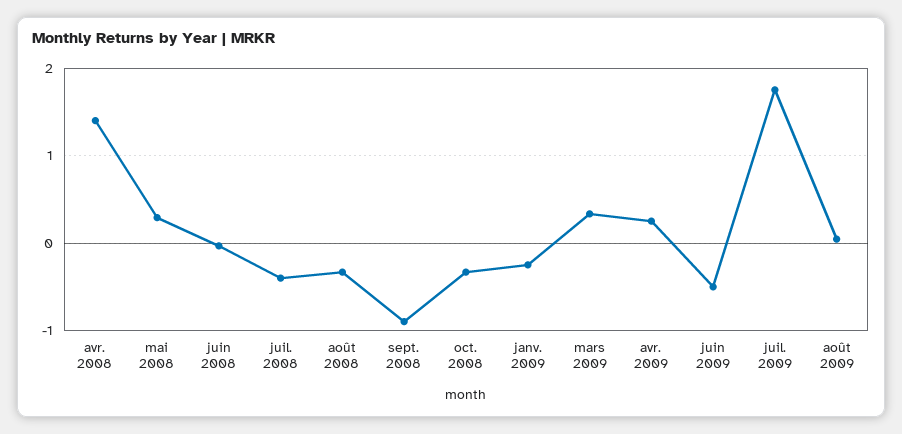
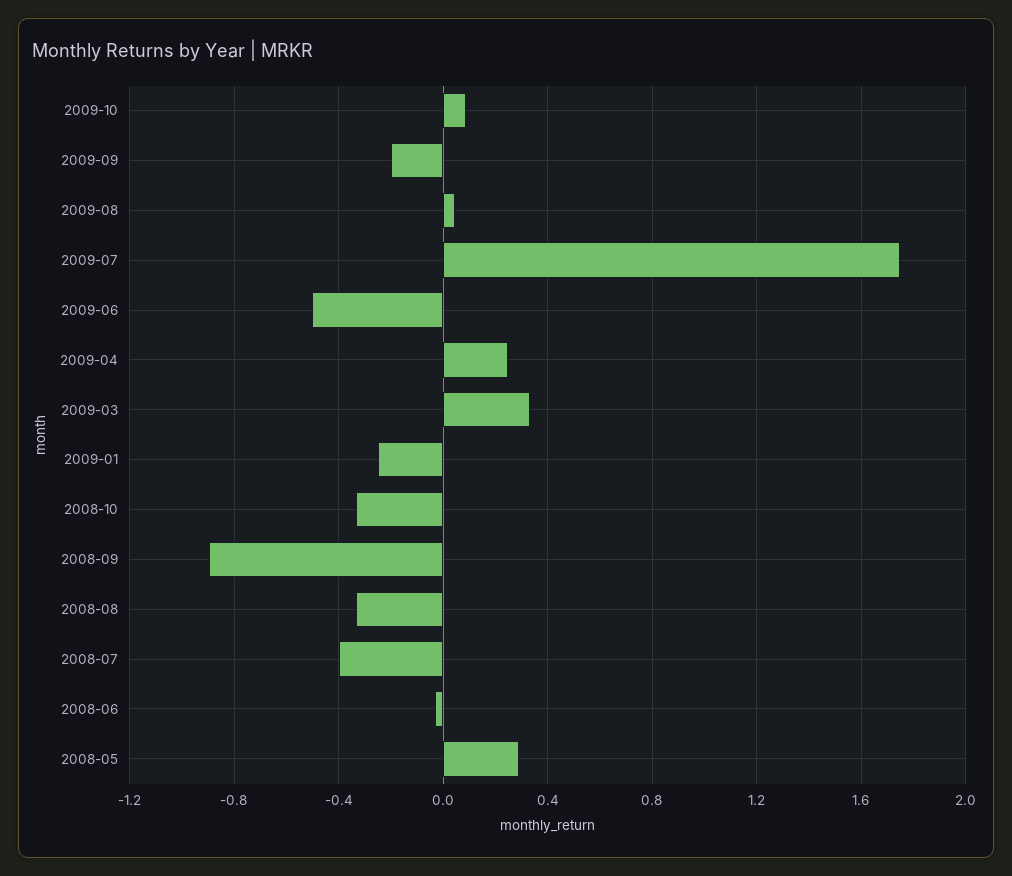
avr. 2008: 1.4 -> none
2009-10: none -> 0.1
2009-09: none -> -0.2

